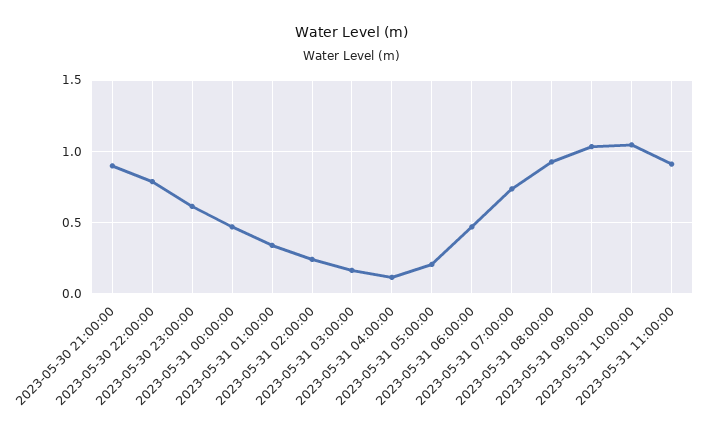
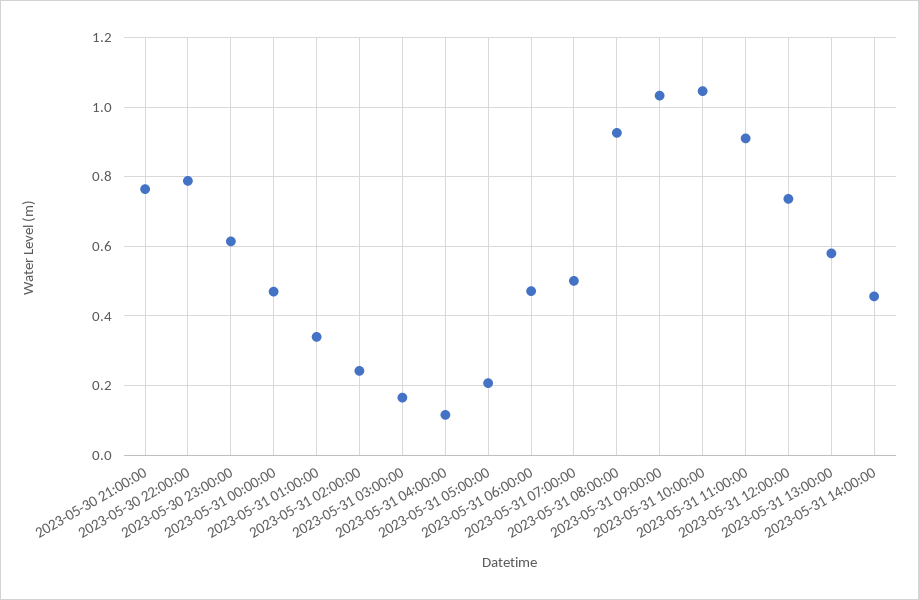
2023-05-30 21:00:00: 0.9 -> 0.76
2023-05-31 07:00:00: 0.75 -> 0.5
2023-05-31 12:00:00: none -> 0.74
2023-05-31 13:00:00: none -> 0.58
2023-05-31 14:00:00: none -> 0.46

